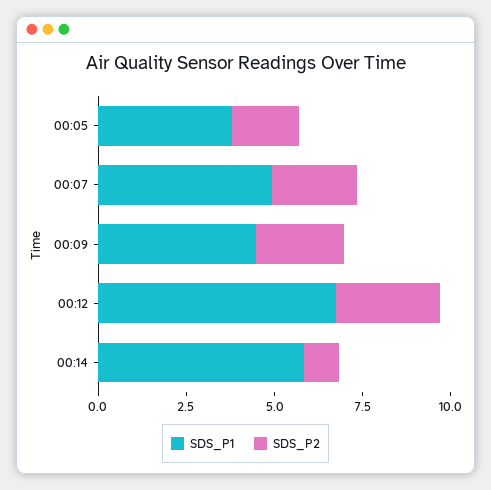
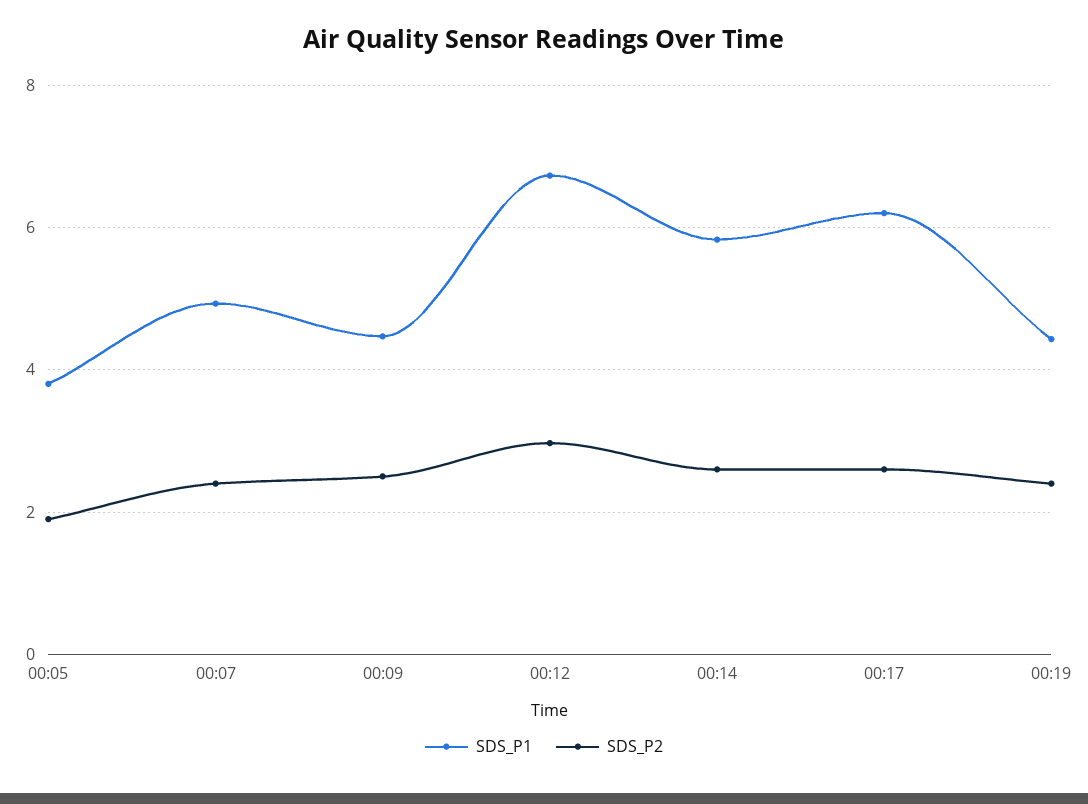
SDS_P2, 00:14: 1 -> 2.6
SDS_P1, 00:17: none -> 6.2
SDS_P2, 00:17: none -> 2.6
SDS_P1, 00:19: none -> 4.4
SDS_P2, 00:19: none -> 2.4

